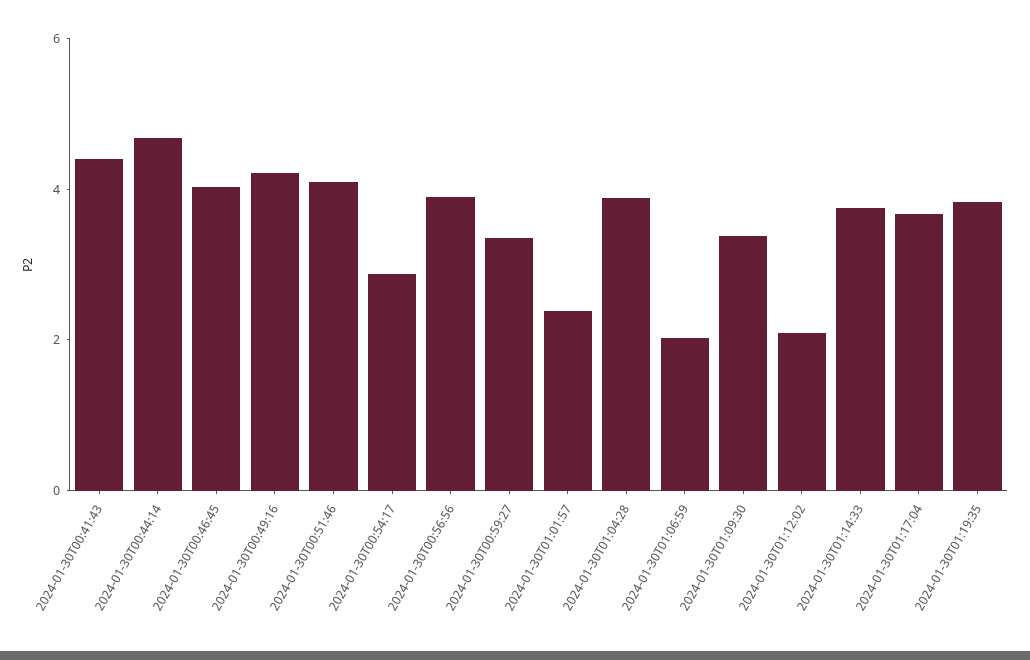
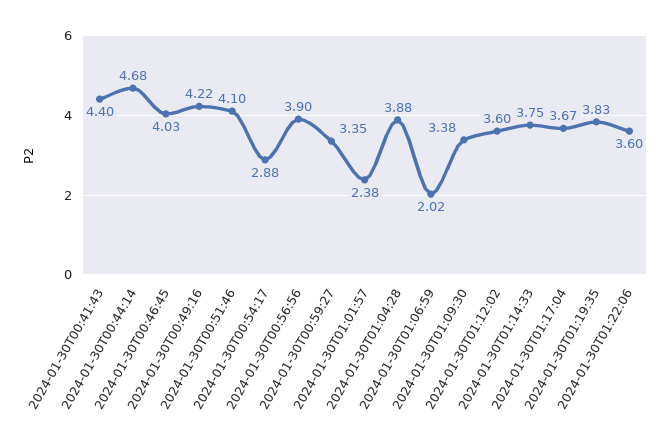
2024-01-30T01:12:02: 2 -> 3.6
2024-01-30T01:22:06: none -> 3.6

